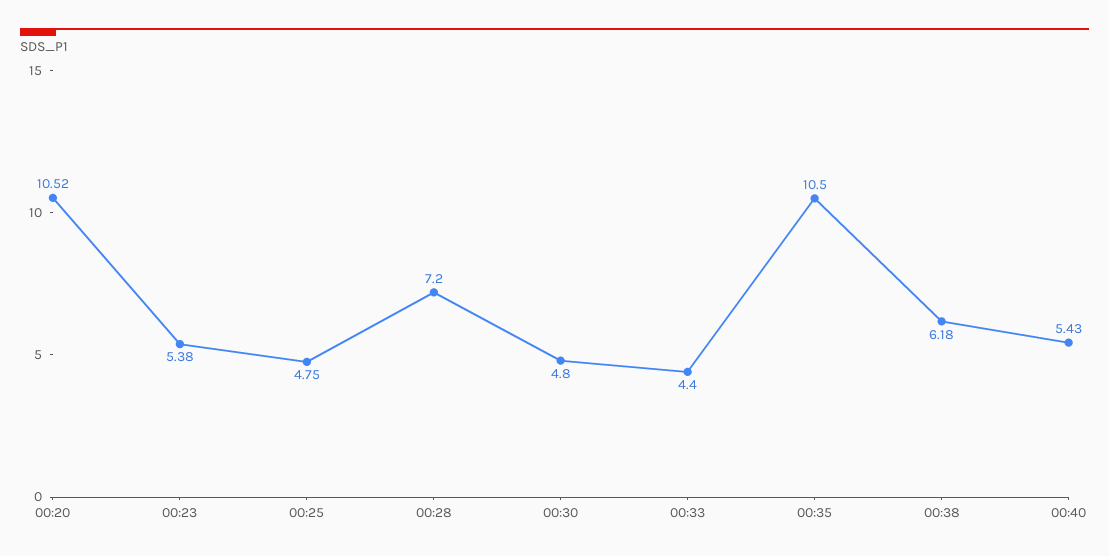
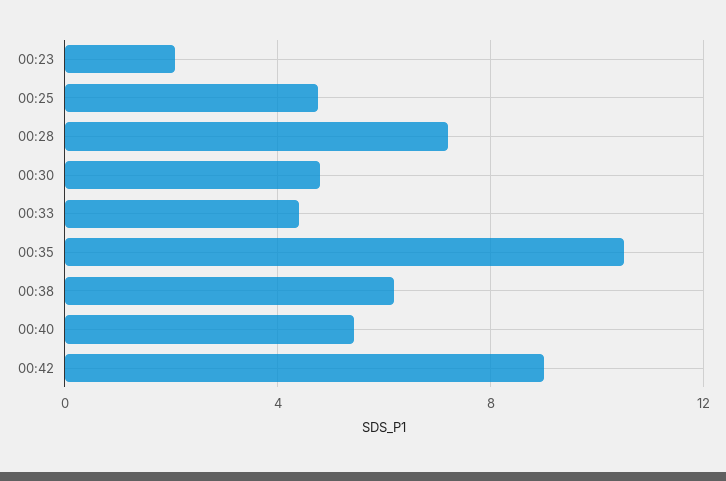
00:20: 10.52 -> none
00:23: 5.38 -> 2
00:42: none -> 9

